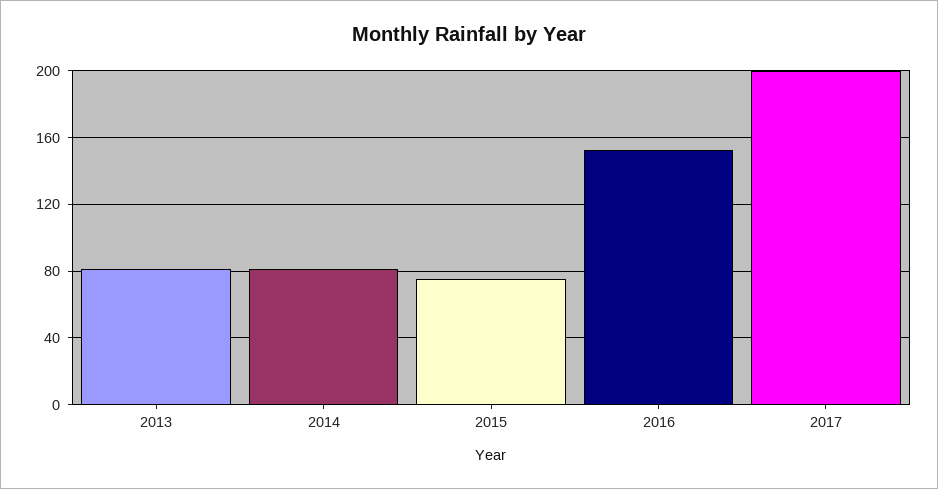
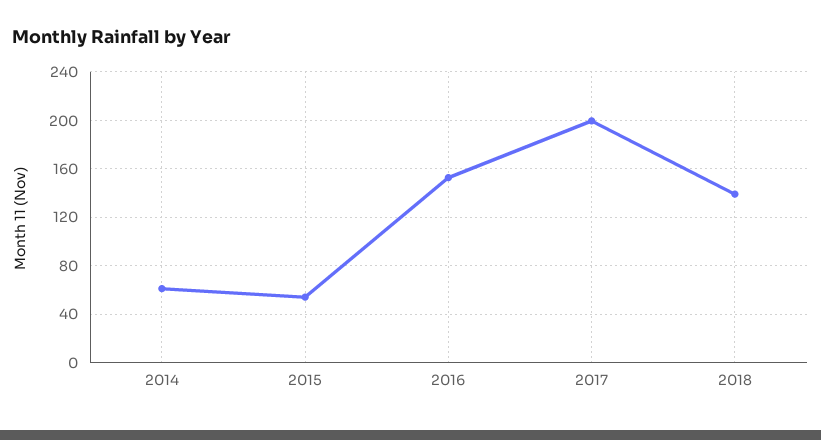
2013: 80 -> none
2014: 80 -> 60
2015: 75 -> 55
2018: none -> 140

